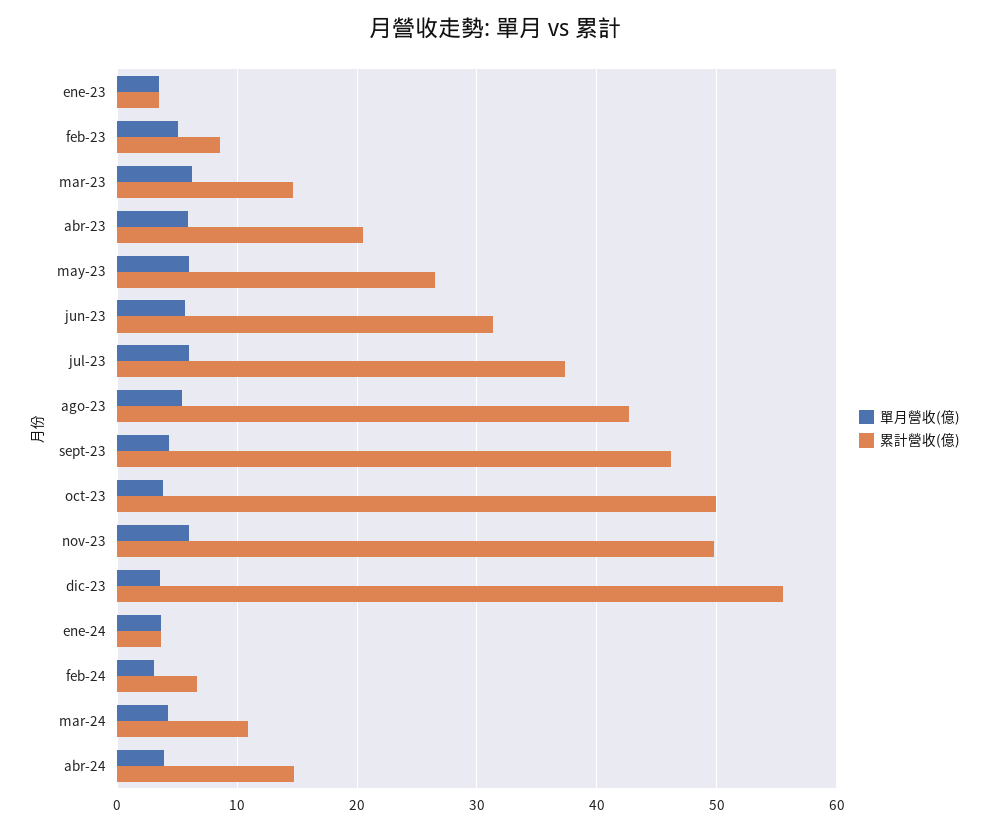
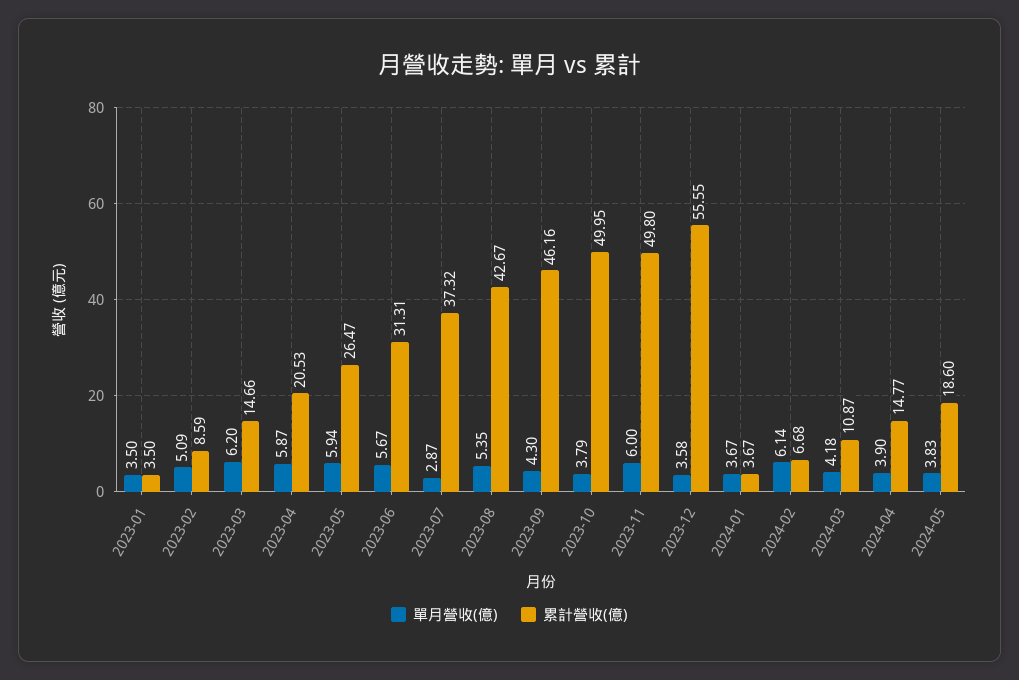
單月營收(億), jul-23: 6 -> 2.87
單月營收(億), feb-24: 3 -> 6.14
單月營收(億), 2024-05: none -> 3.83
累計營收(億), 2024-05: none -> 18.6

